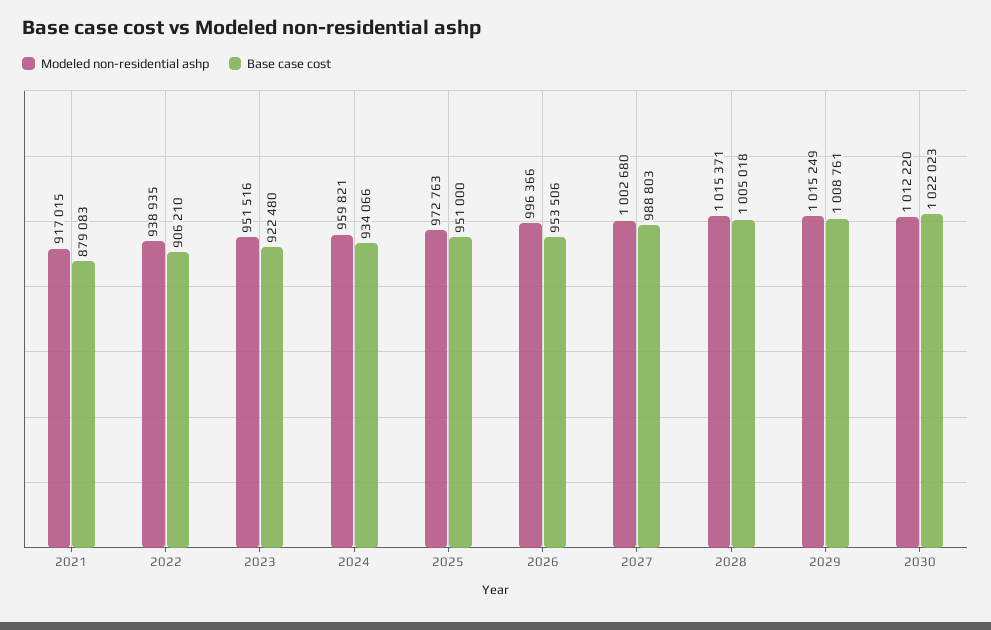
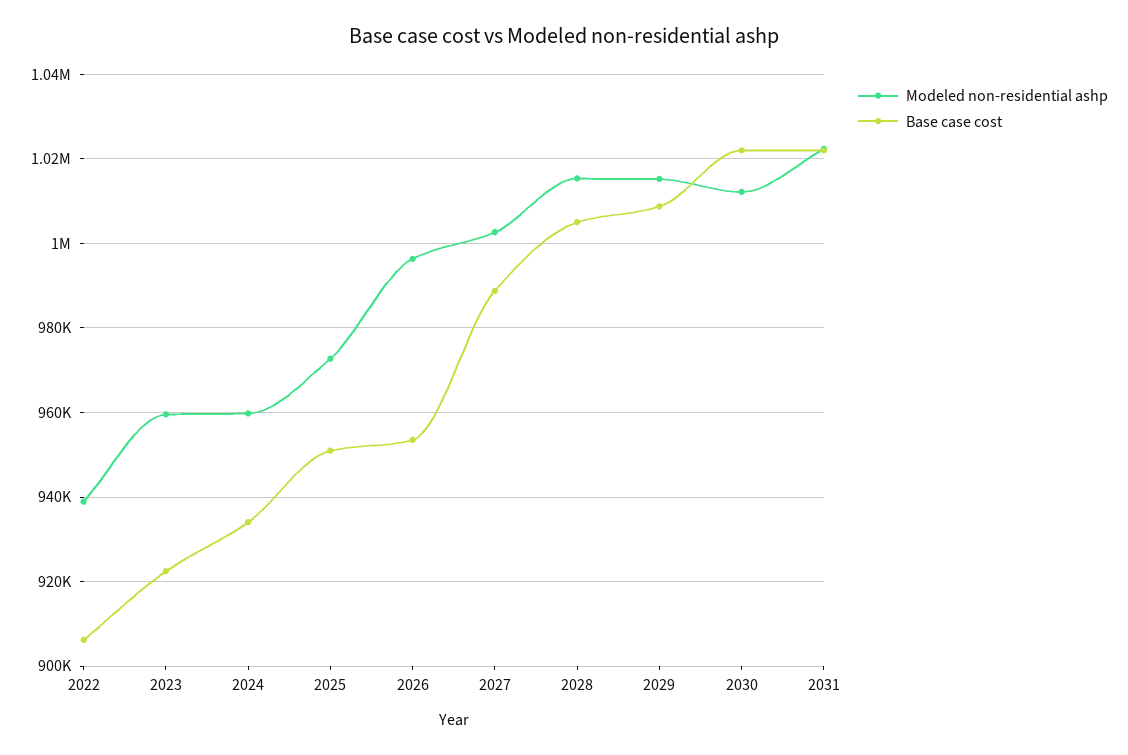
Modeled non-residential ashp, 2021: 917015 -> none
Base case cost, 2021: 879083 -> none
Modeled non-residential ashp, 2023: 951516 -> 960000
Modeled non-residential ashp, 2031: none -> 1022000
Base case cost, 2031: none -> 1022000

